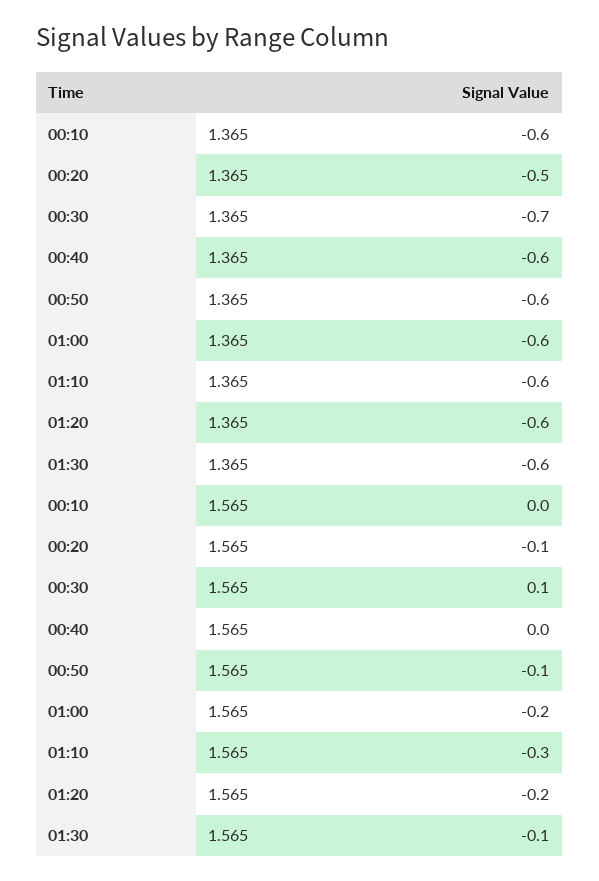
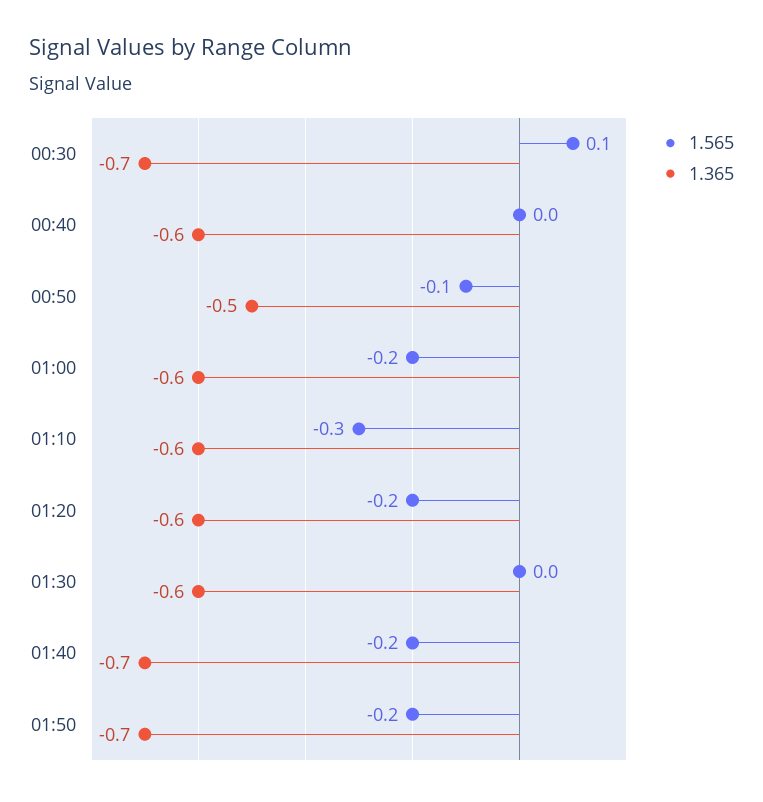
1.365, 00:10: -0.6 -> none
1.365, 00:20: -0.5 -> none
1.365, 00:50: -0.6 -> -0.5
1.565, 00:10: 0 -> none
1.565, 00:20: -0.1 -> none
1.565, 01:30: -0.1 -> 0
1.565, 01:40: none -> -0.2
1.365, 01:40: none -> -0.7
1.565, 01:50: none -> -0.2
1.365, 01:50: none -> -0.7

